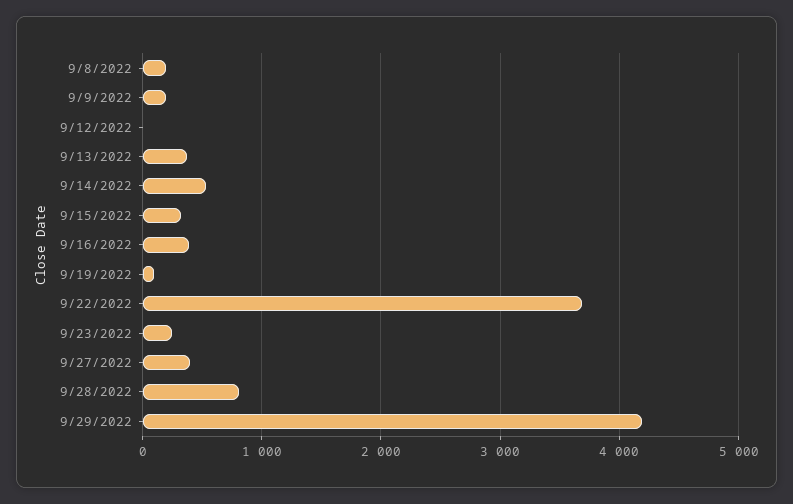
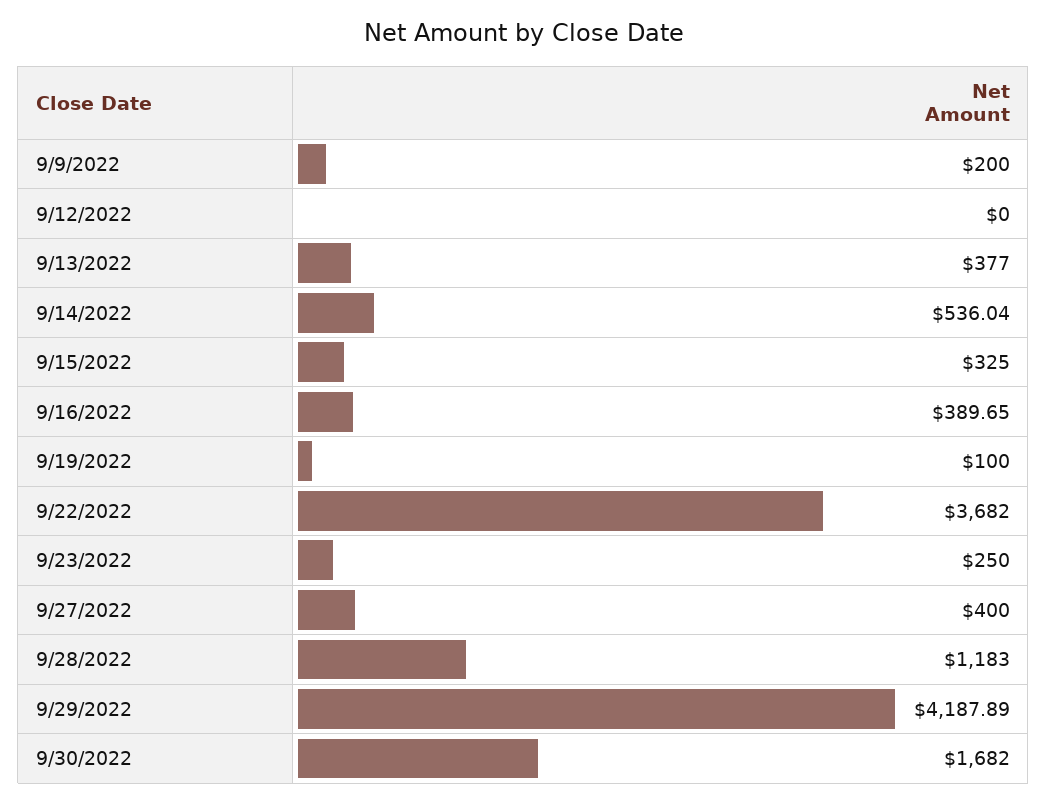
9/8/2022: 200 -> none
9/28/2022: 800 -> 1183
9/30/2022: none -> 1682

